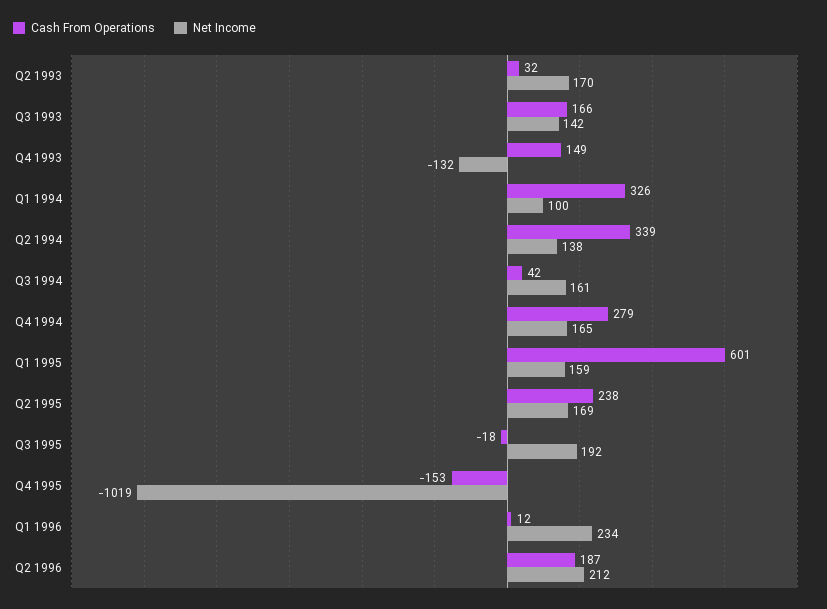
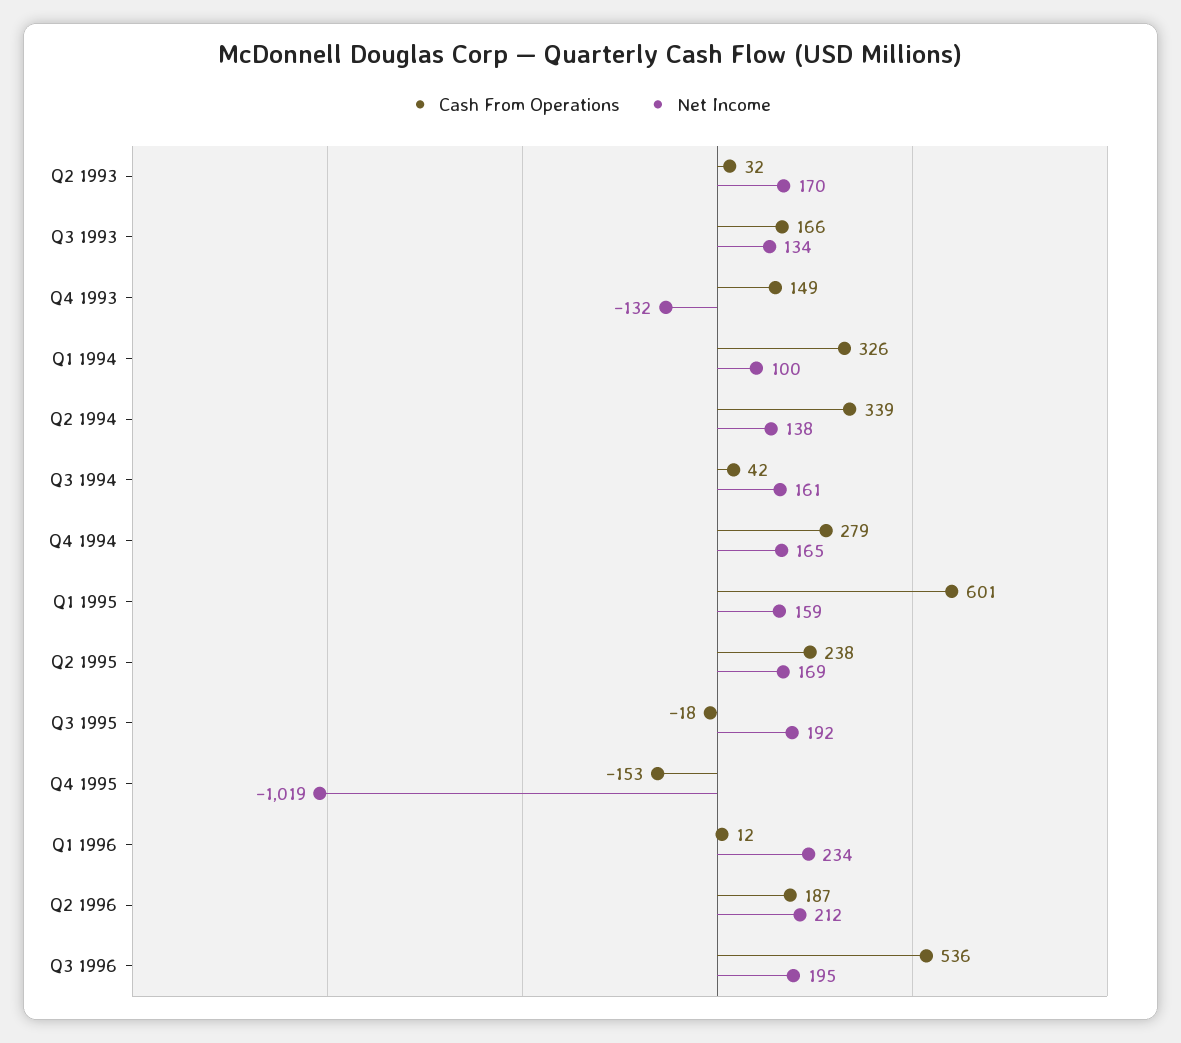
Net Income, Q3 1993: 142 -> 134
Cash From Operations, Q3 1996: none -> 536
Net Income, Q3 1996: none -> 195

